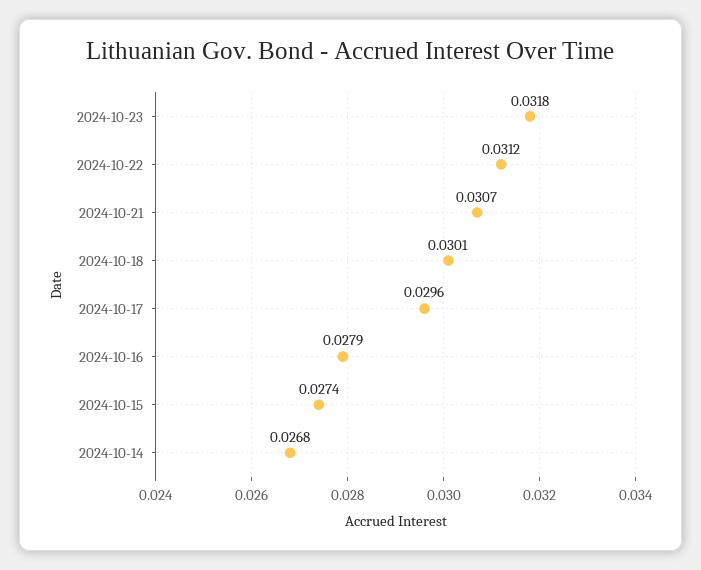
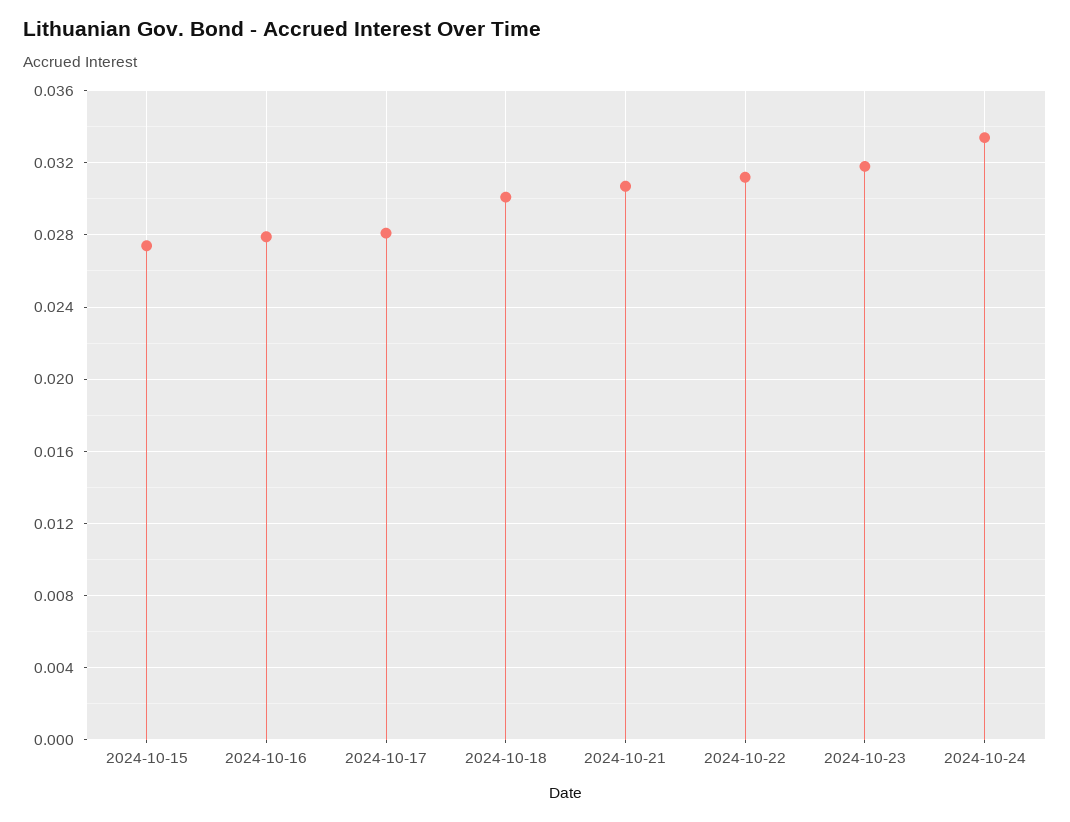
2024-10-17: 0.0296 -> 0.028
2024-10-14: 0.0268 -> none
2024-10-24: none -> 0.0335

